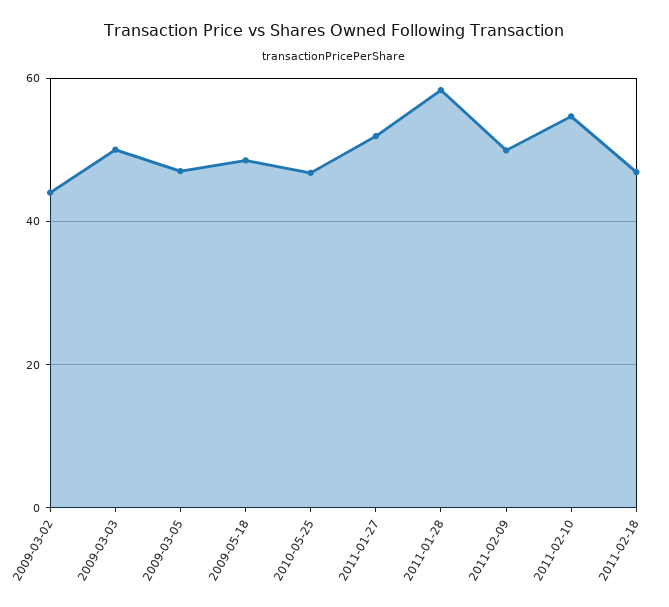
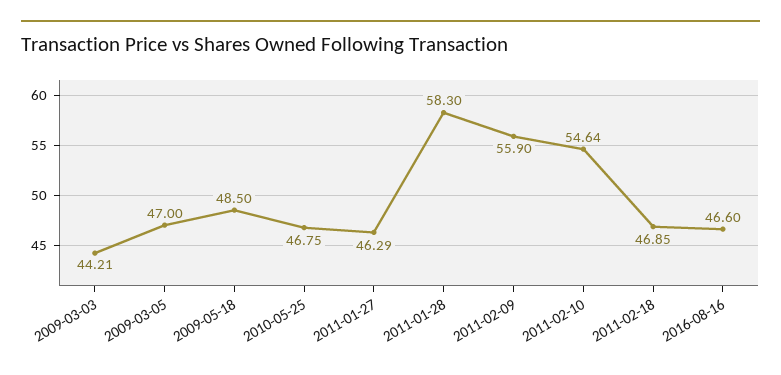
2009-03-02: 44 -> none
2009-03-03: 50 -> 44.21
2011-01-27: 52 -> 46.29
2011-02-09: 50 -> 55.9
2016-08-16: none -> 46.6

